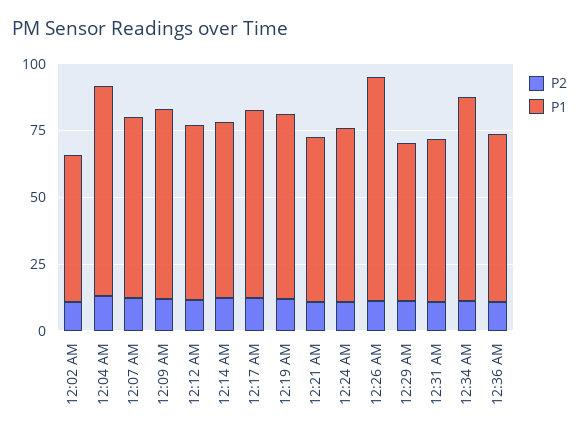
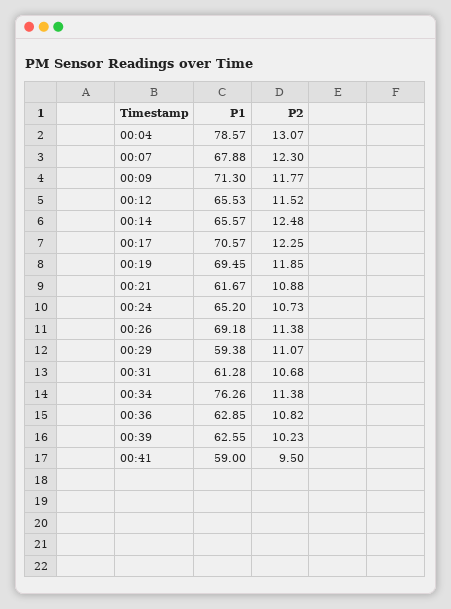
P2, 12:02 AM: 10 -> none
P1, 12:02 AM: 55 -> none
P1, 12:26 AM: 85 -> 69.18
P1, 00:39: none -> 62.55
P2, 00:39: none -> 10.23
P1, 00:41: none -> 59
P2, 00:41: none -> 9.5

